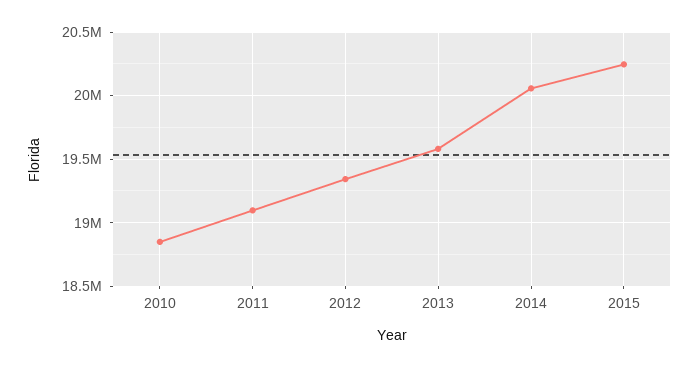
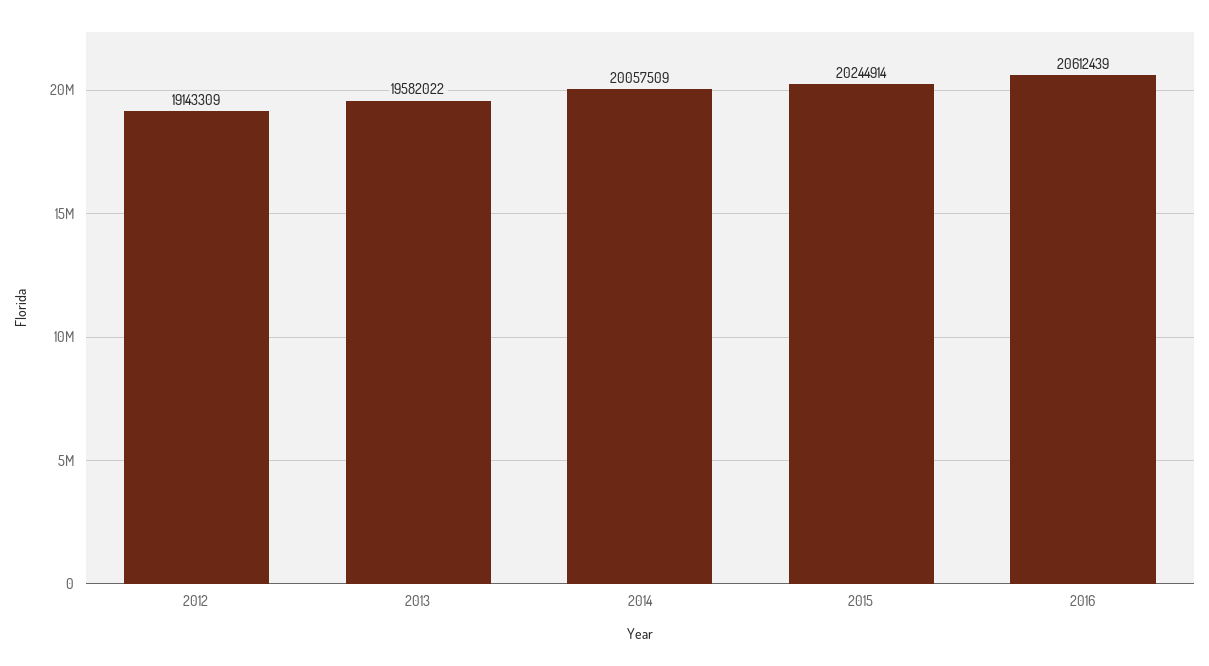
2010: 18850000 -> none
2011: 19100000 -> none
2012: 19350000 -> 19143309
2016: none -> 20612439

